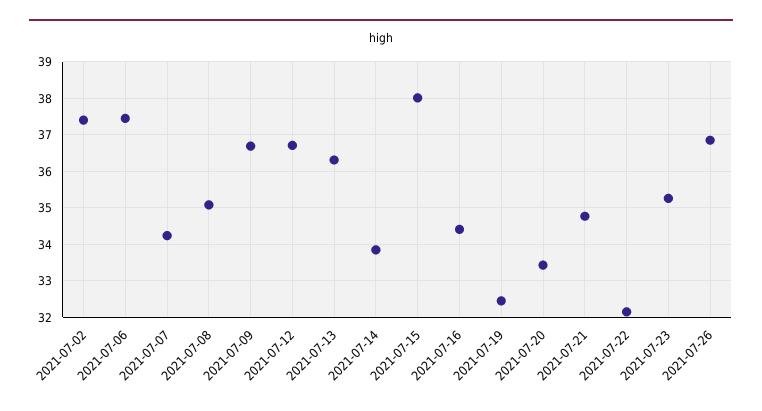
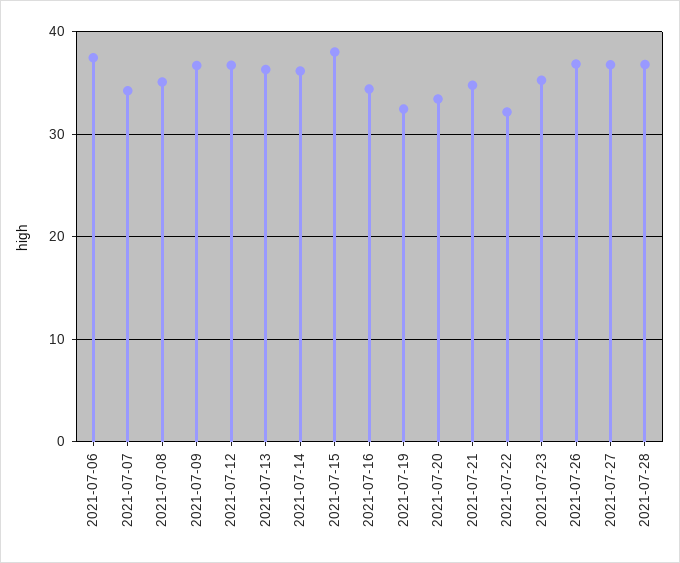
2021-07-02: 37.4 -> none
2021-07-14: 33.8 -> 36
2021-07-27: none -> 37
2021-07-28: none -> 37

